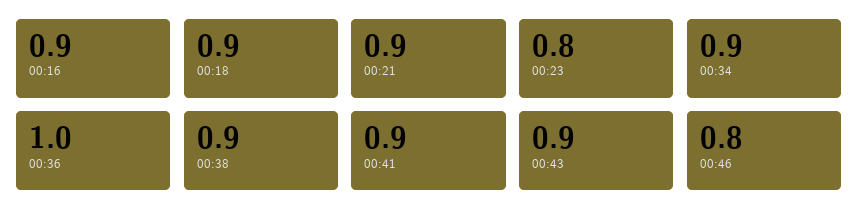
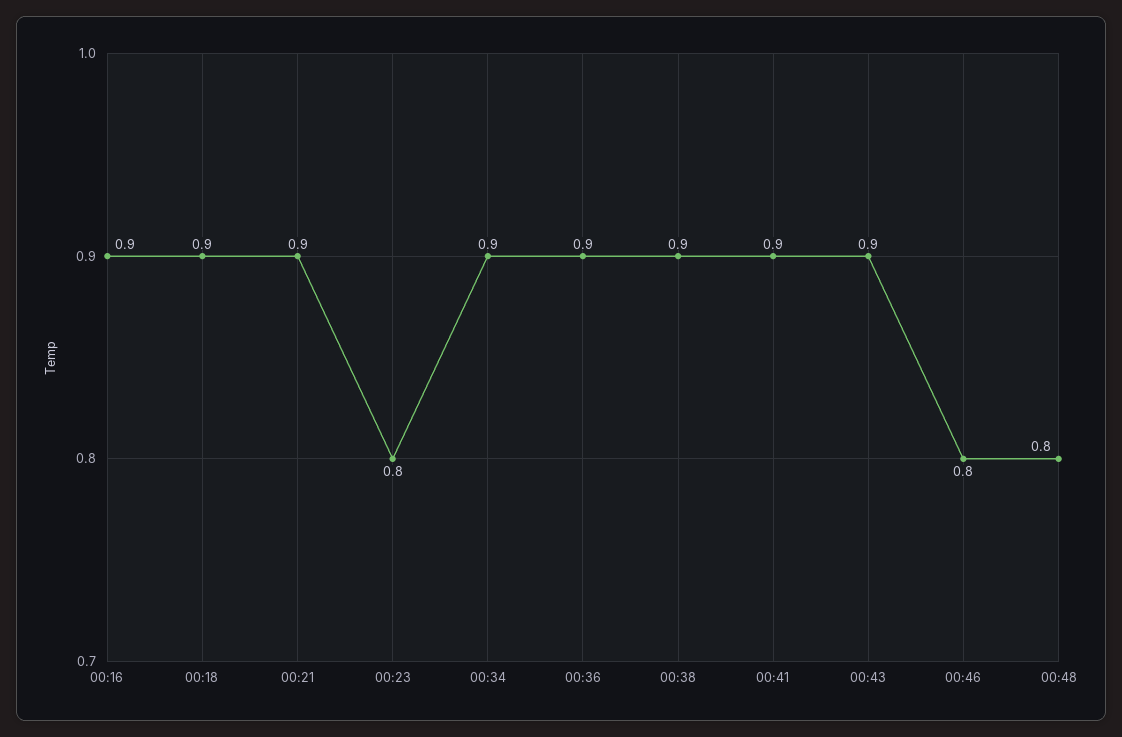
00:36: 1 -> 0.9
00:48: none -> 0.8

